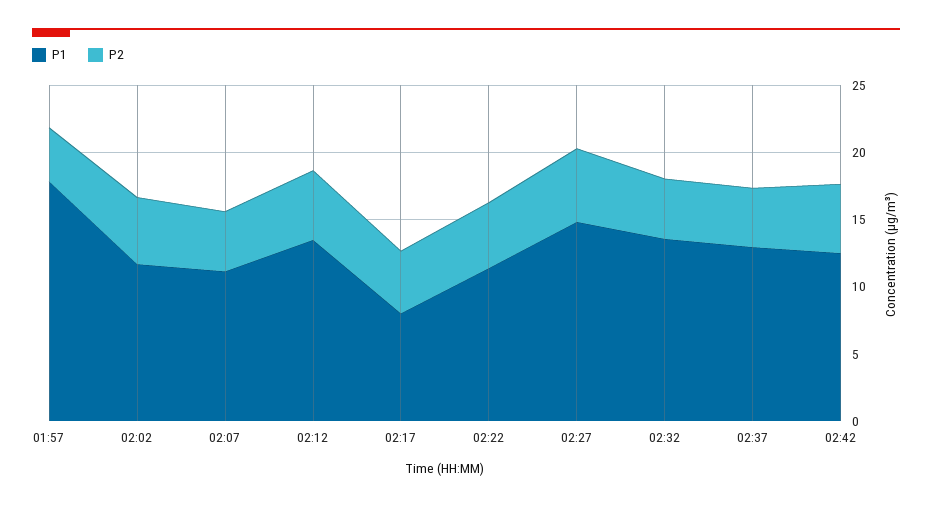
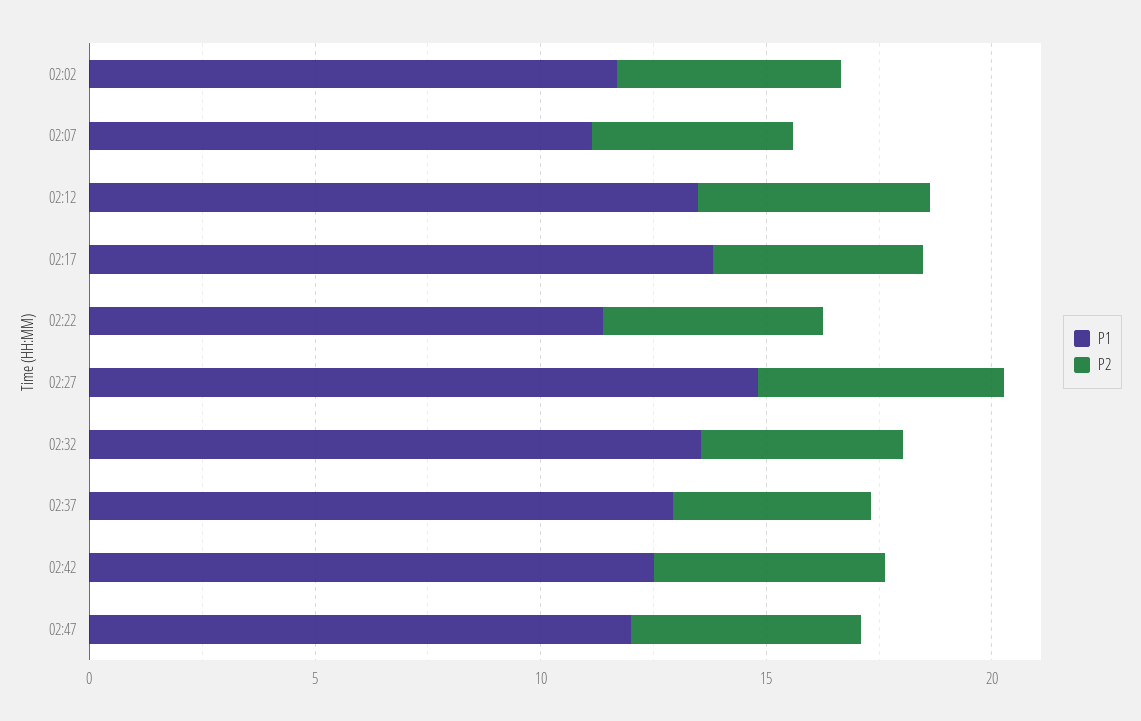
P1, 01:57: 18 -> none
P2, 01:57: 4 -> none
P1, 02:17: 8 -> 14
P1, 02:47: none -> 12
P2, 02:47: none -> 5

